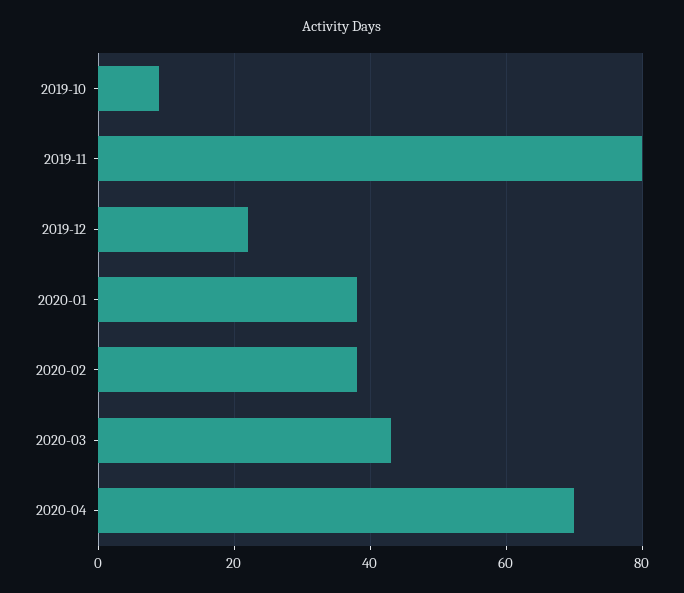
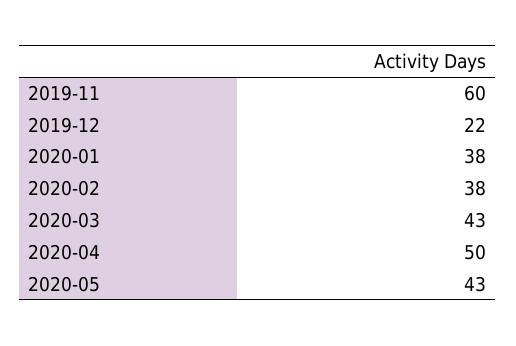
2019-10: 10 -> none
2019-11: 80 -> 60
2020-04: 70 -> 50
2020-05: none -> 43

